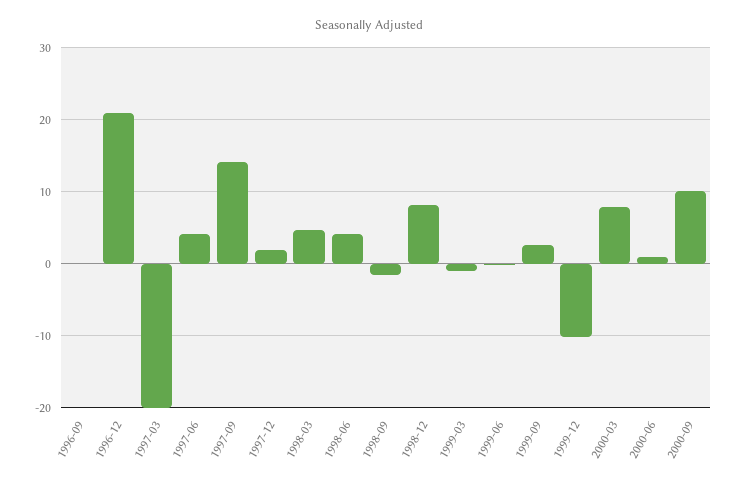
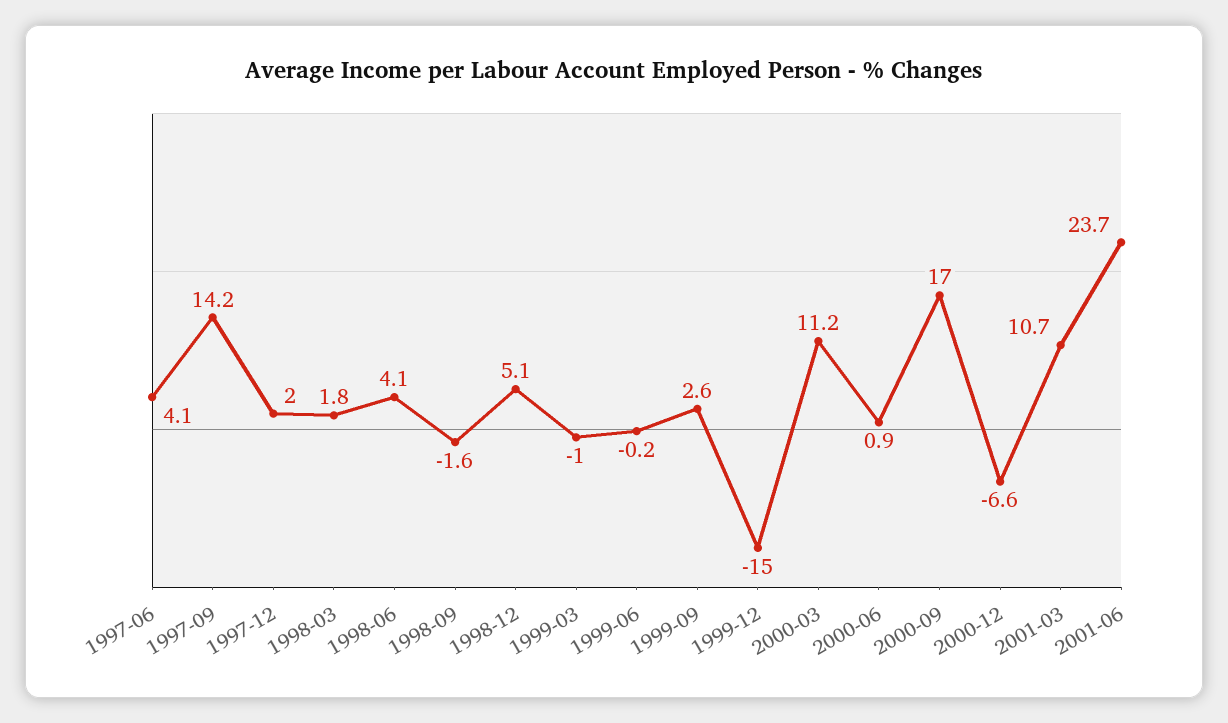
1996-09: 0 -> none
1996-12: 21 -> none
1997-03: -20 -> none
1998-03: 5 -> 1.8
1998-12: 8 -> 5.1
1999-12: -10 -> -15
2000-03: 8 -> 11.2
2000-09: 10 -> 17
2000-12: none -> -6.6
2001-03: none -> 10.7
2001-06: none -> 23.7

